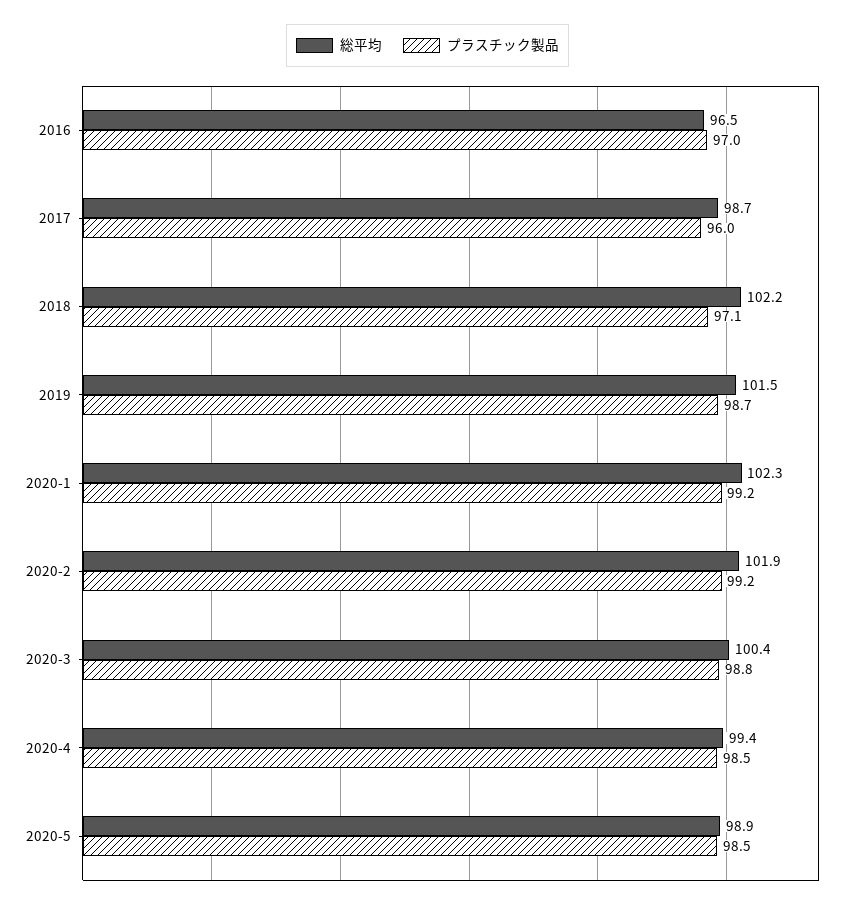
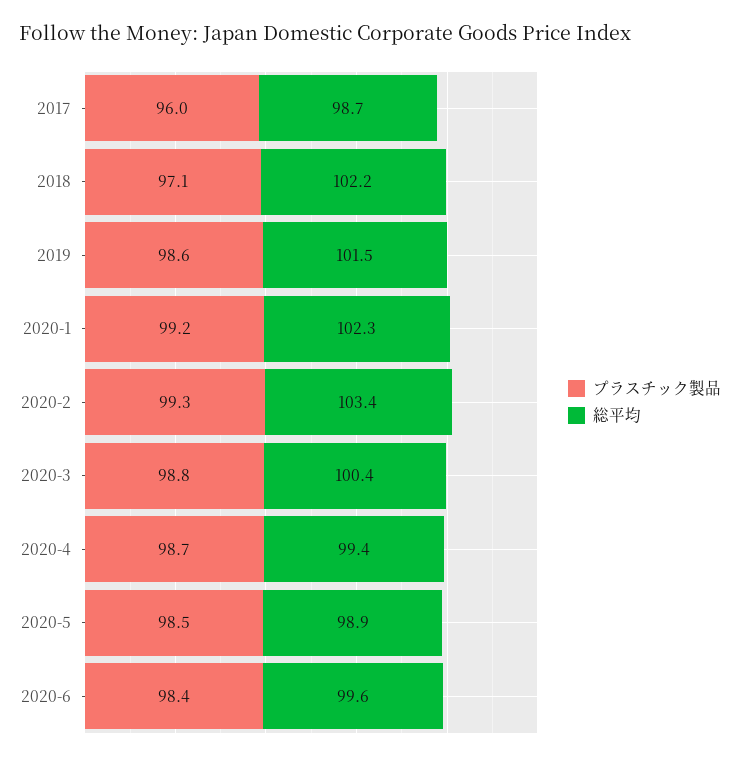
総平均, 2016: 96.5 -> none
プラスチック製品, 2016: 97 -> none
プラスチック製品, 2019: 98.7 -> 98.6
総平均, 2020-2: 101.9 -> 103.4
プラスチック製品, 2020-2: 99.2 -> 99.3
プラスチック製品, 2020-4: 98.5 -> 98.7
プラスチック製品, 2020-6: none -> 98.4
総平均, 2020-6: none -> 99.6

